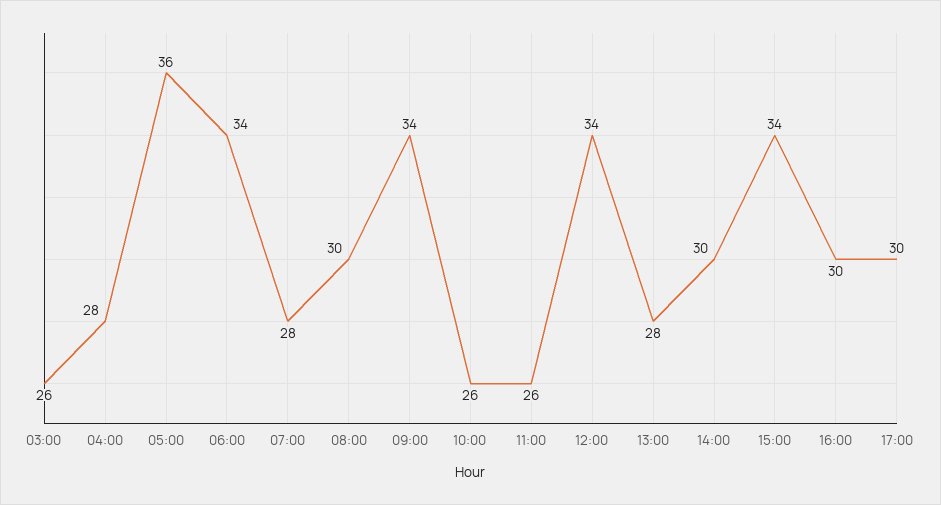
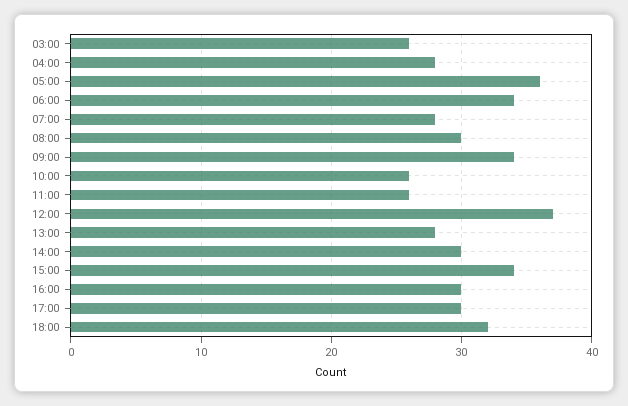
12:00: 34 -> 37
18:00: none -> 32

